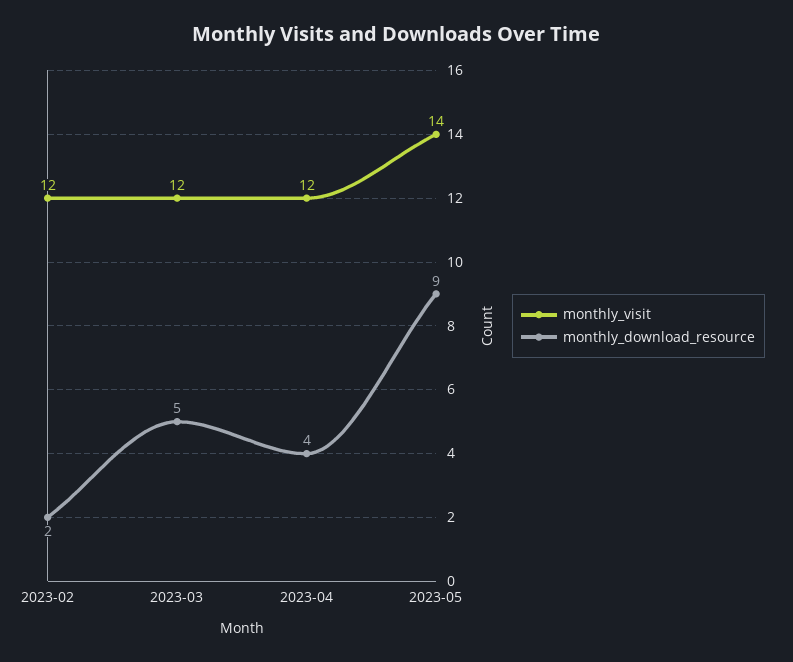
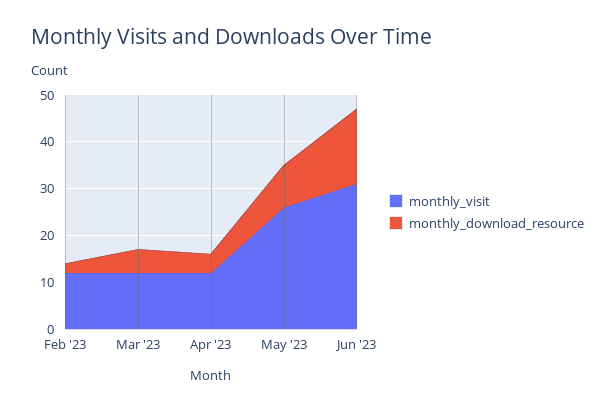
monthly_visit, 2023-05: 14 -> 25
monthly_visit, Jun '23: none -> 30
monthly_download_resource, Jun '23: none -> 15

